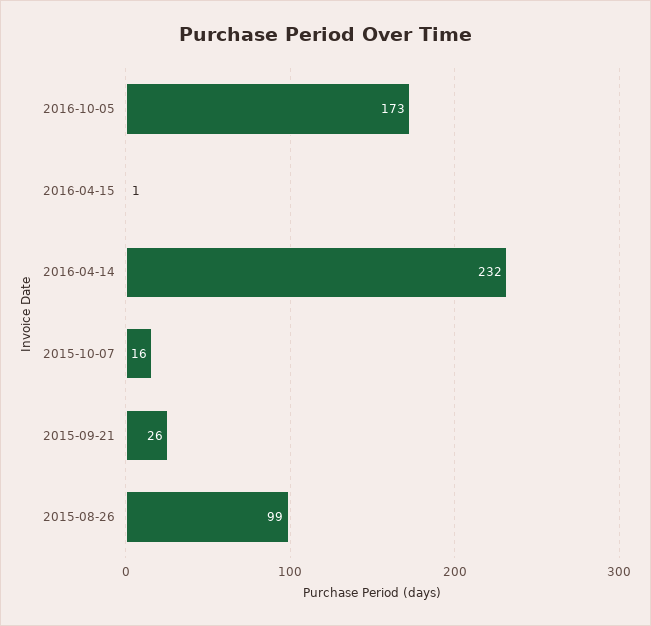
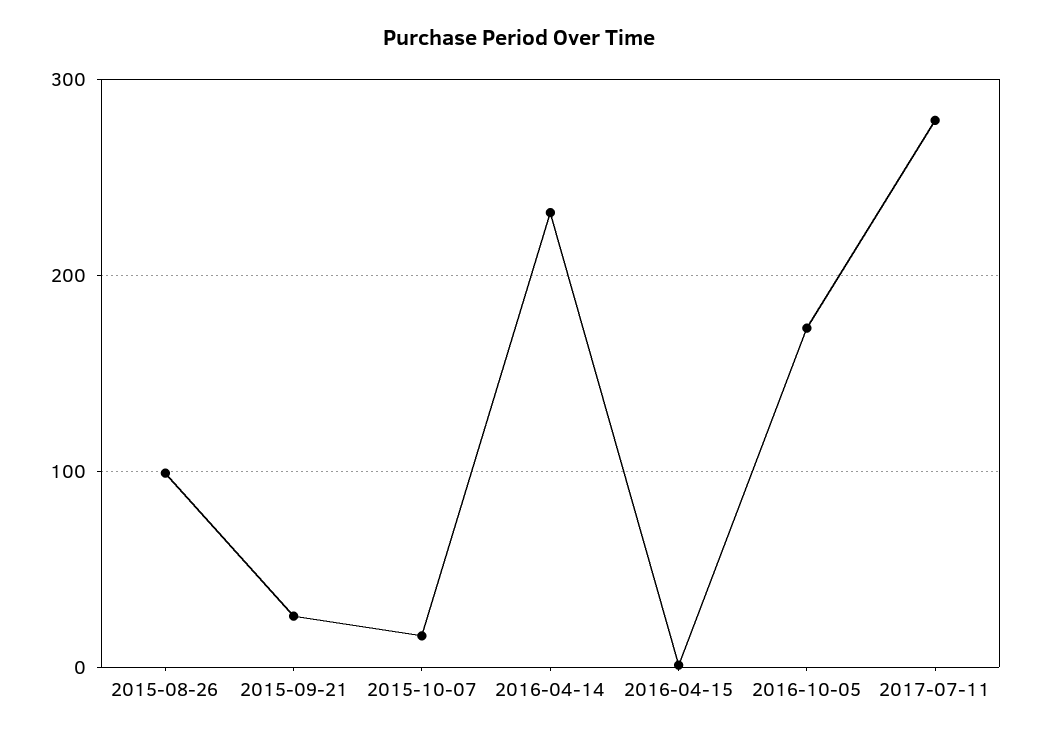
2017-07-11: none -> 280

